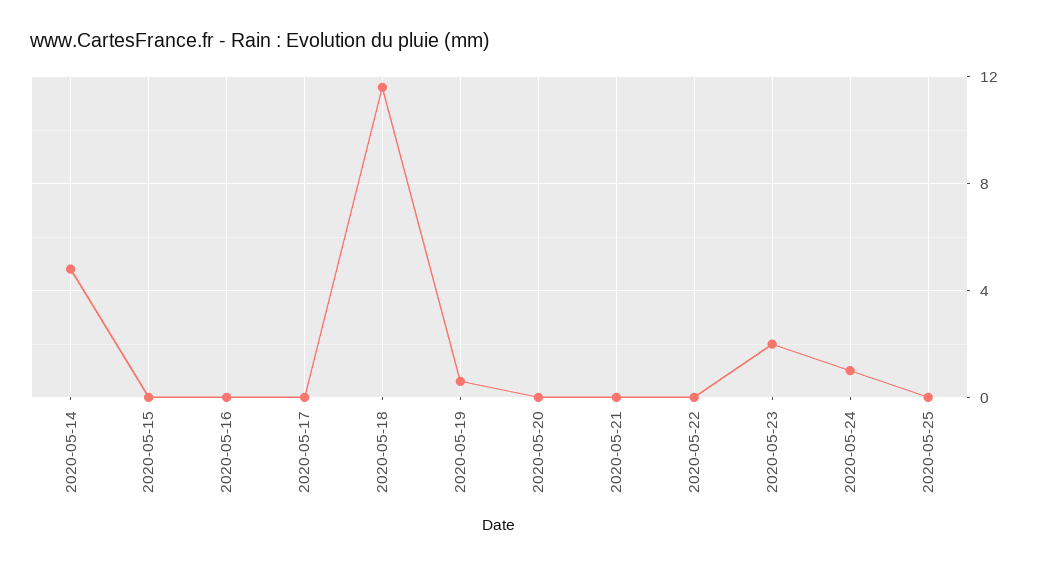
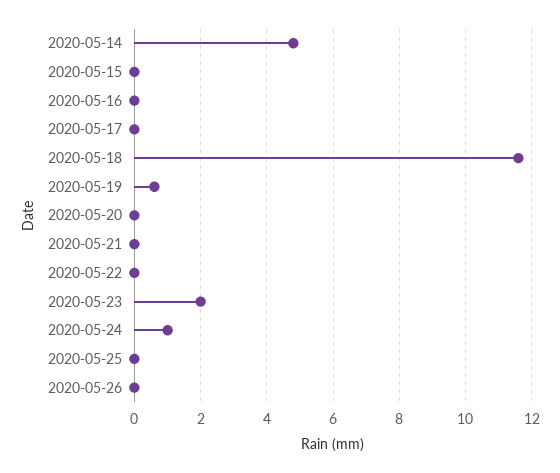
2020-05-26: none -> 0

